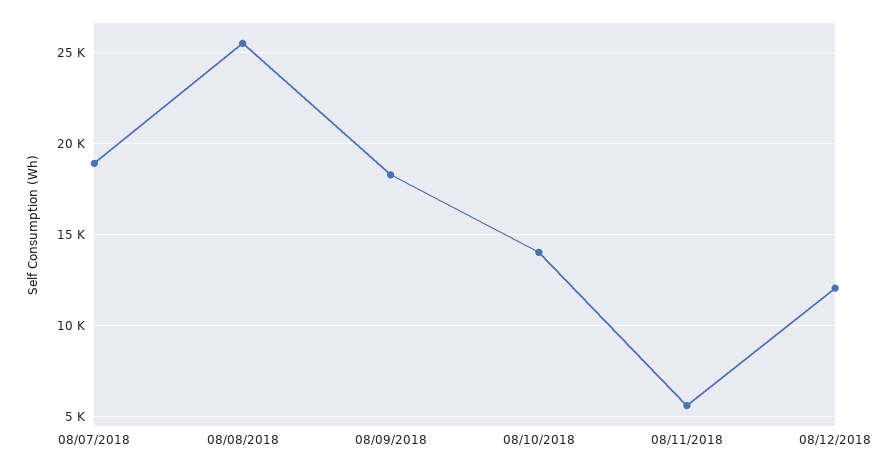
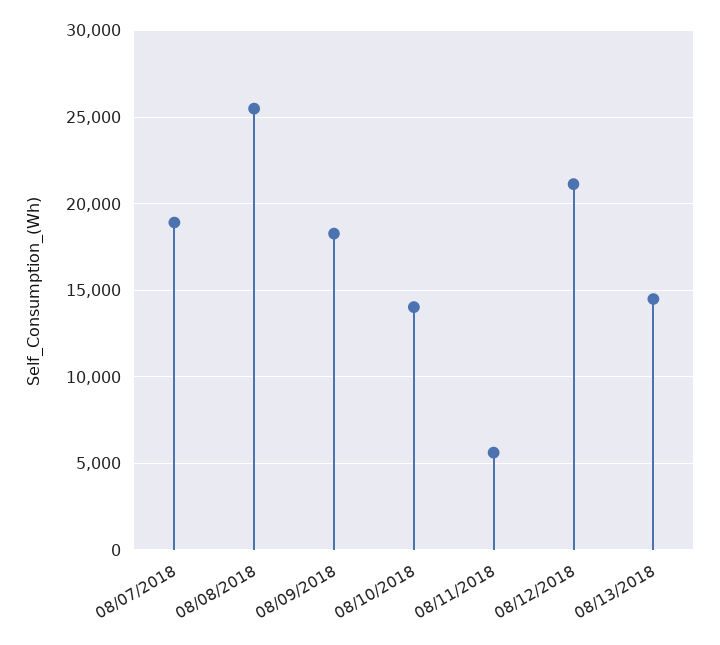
08/12/2018: 12000 -> 21000
08/13/2018: none -> 14500

